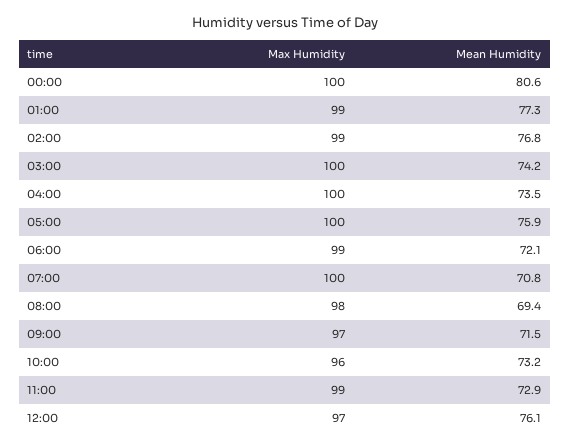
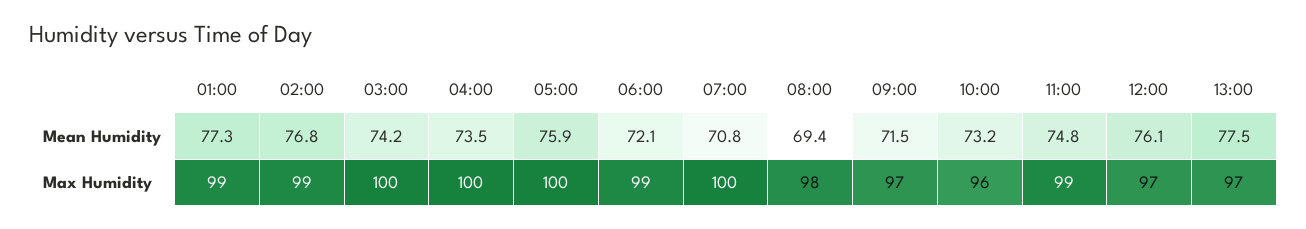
Max Humidity, 00:00: 100 -> none
Mean Humidity, 00:00: 80.6 -> none
Mean Humidity, 11:00: 72.9 -> 74.8
Mean Humidity, 13:00: none -> 77.5
Max Humidity, 13:00: none -> 97

